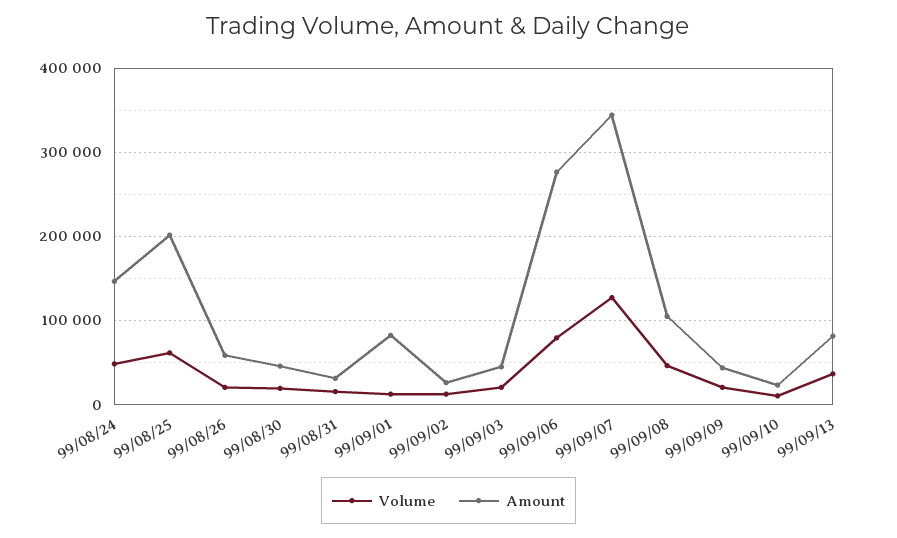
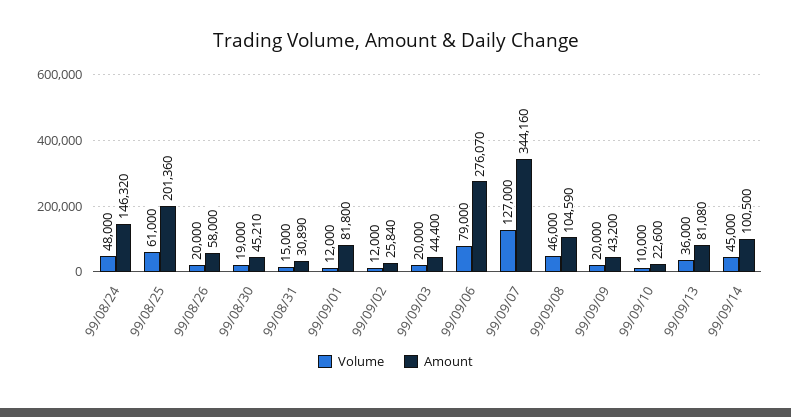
Volume, 99/09/14: none -> 45000
Amount, 99/09/14: none -> 100500

